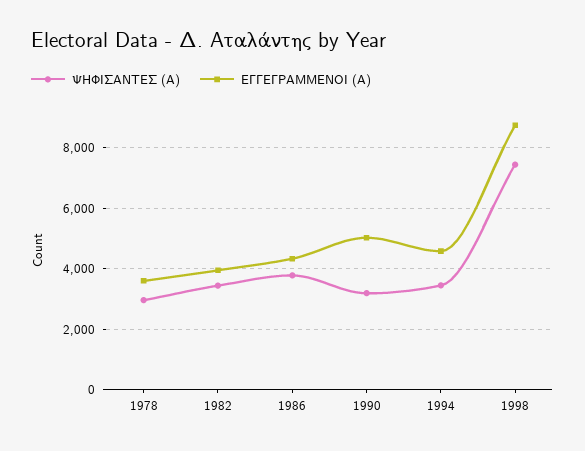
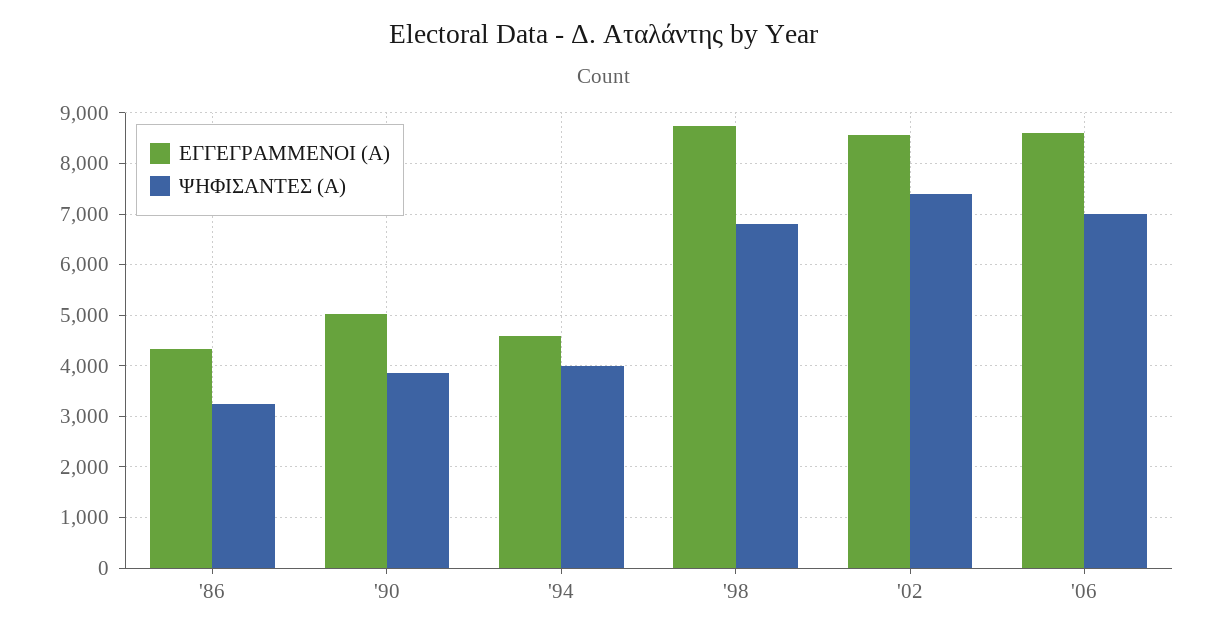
ΨΗΦΙΣΑΝΤΕΣ (Α), 1978: 3000 -> none
ΕΓΓΕΓΡΑΜΜΕΝΟΙ (Α), 1978: 3600 -> none
ΨΗΦΙΣΑΝΤΕΣ (Α), 1982: 3400 -> none
ΕΓΓΕΓΡΑΜΜΕΝΟΙ (Α), 1982: 4000 -> none
ΨΗΦΙΣΑΝΤΕΣ (Α), 1986: 3800 -> 3200
ΨΗΦΙΣΑΝΤΕΣ (Α), 1990: 3200 -> 3800
ΨΗΦΙΣΑΝΤΕΣ (Α), 1994: 3400 -> 4000
ΨΗΦΙΣΑΝΤΕΣ (Α), 1998: 7400 -> 6800
ΕΓΓΕΓΡΑΜΜΕΝΟΙ (Α), '02: none -> 8600
ΨΗΦΙΣΑΝΤΕΣ (Α), '02: none -> 7400
ΕΓΓΕΓΡΑΜΜΕΝΟΙ (Α), '06: none -> 8600
ΨΗΦΙΣΑΝΤΕΣ (Α), '06: none -> 7000

